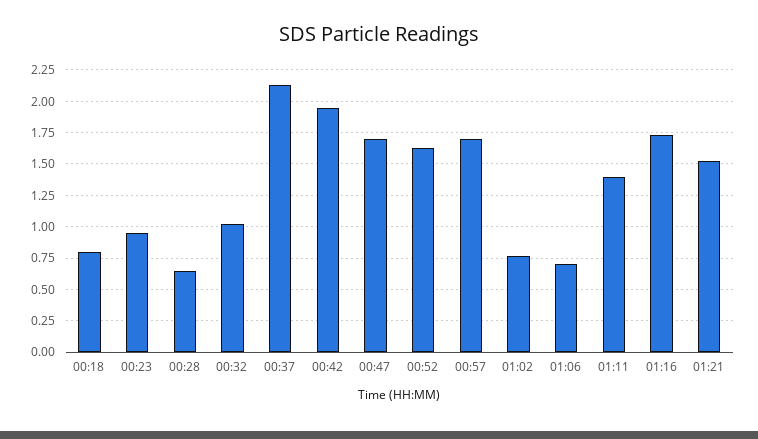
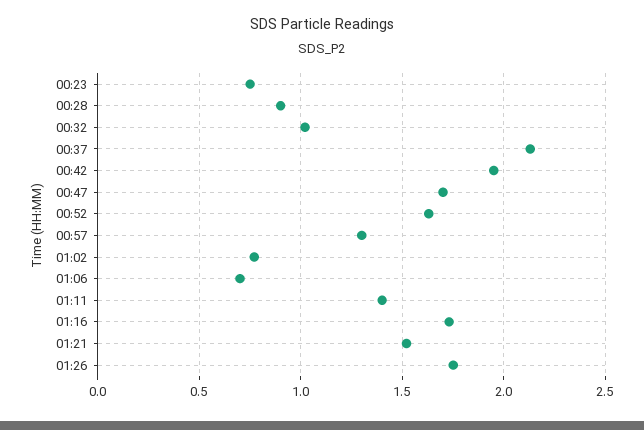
00:18: 0.8 -> none
00:23: 0.95 -> 0.75
00:28: 0.65 -> 0.9
00:57: 1.7 -> 1.3
01:26: none -> 1.75

